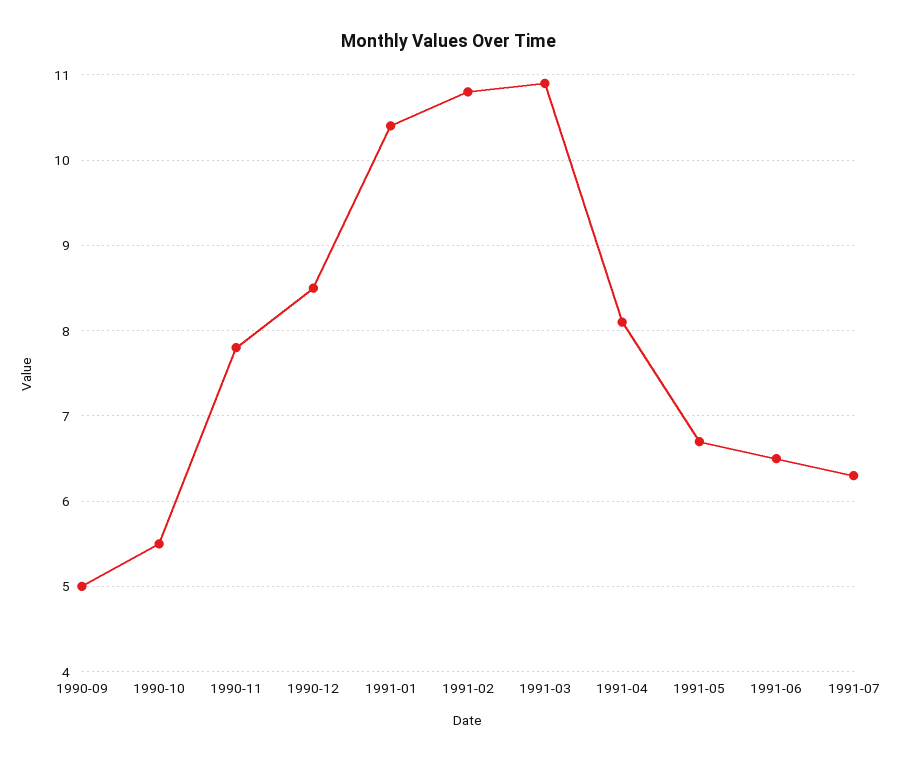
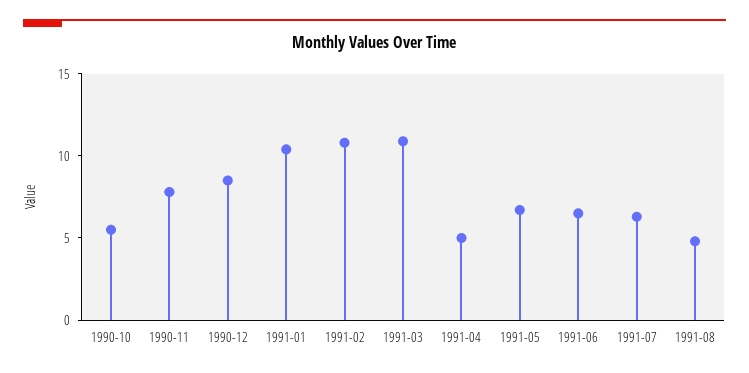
1990-09: 5 -> none
1991-04: 8.1 -> 5
1991-08: none -> 5

